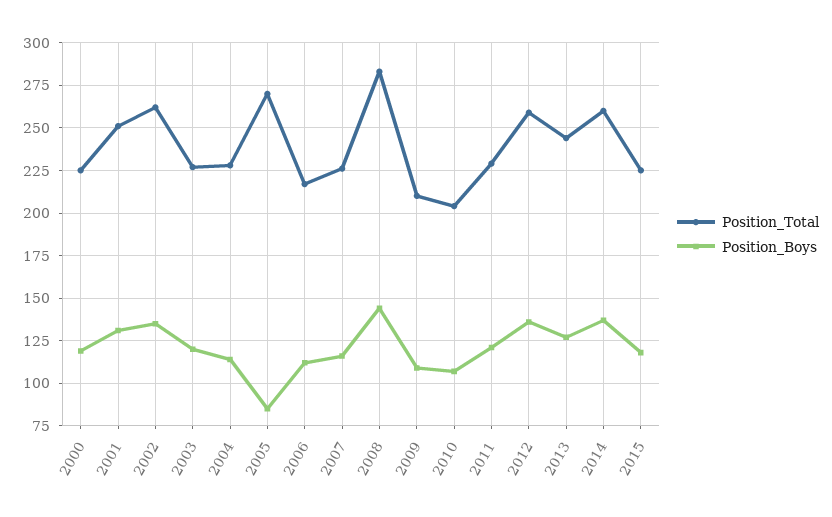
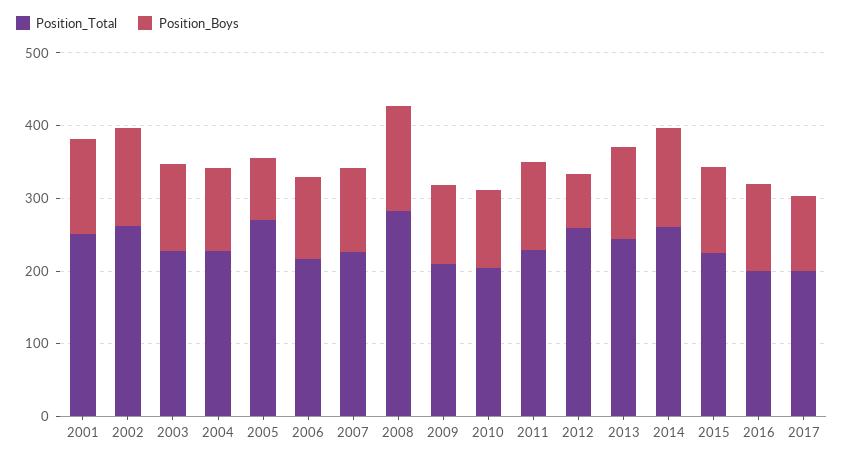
Position_Total, 2000: 225 -> none
Position_Boys, 2000: 120 -> none
Position_Boys, 2012: 135 -> 80
Position_Total, 2016: none -> 200
Position_Boys, 2016: none -> 120
Position_Total, 2017: none -> 200
Position_Boys, 2017: none -> 100

